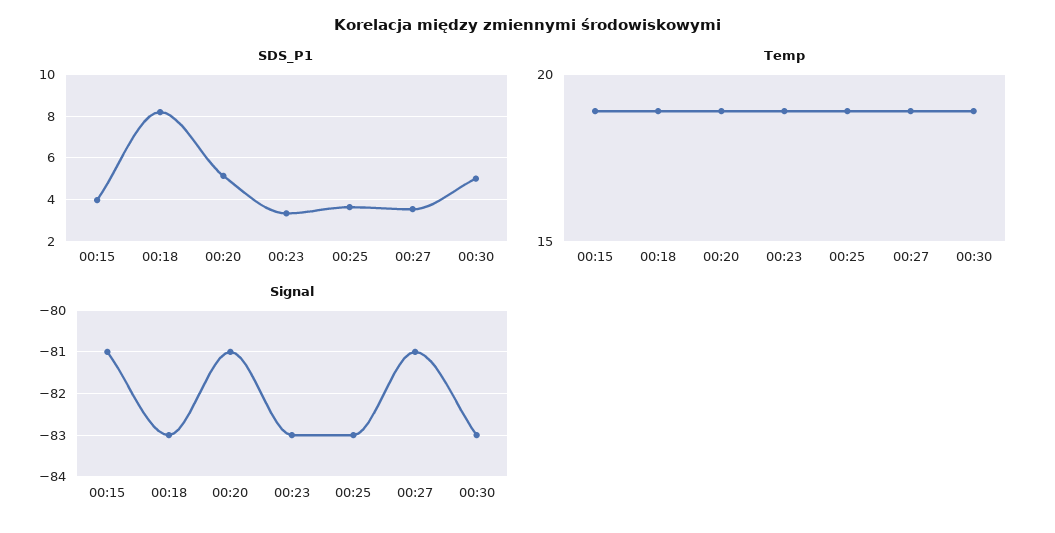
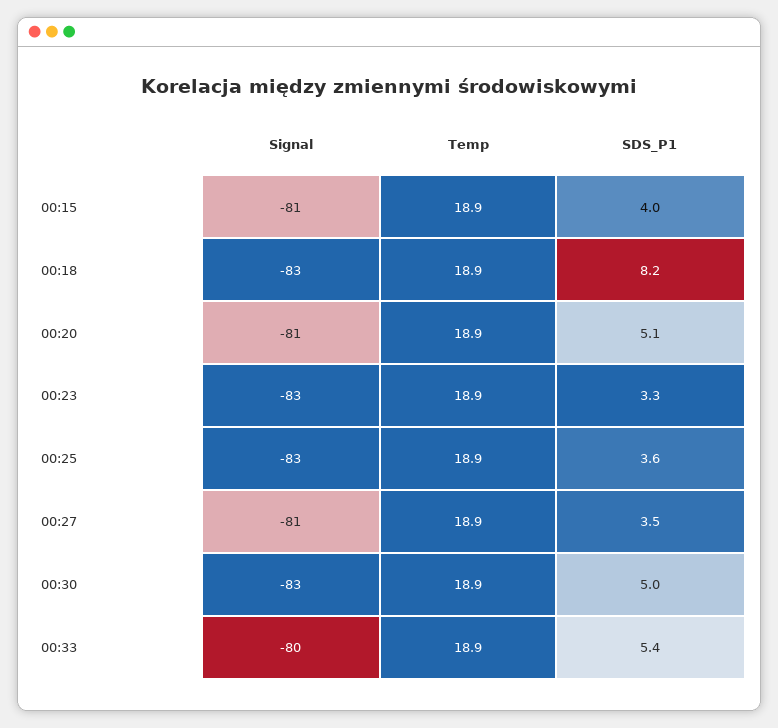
Signal, 00:33: none -> -80
Temp, 00:33: none -> 18.9
SDS_P1, 00:33: none -> 5.4

